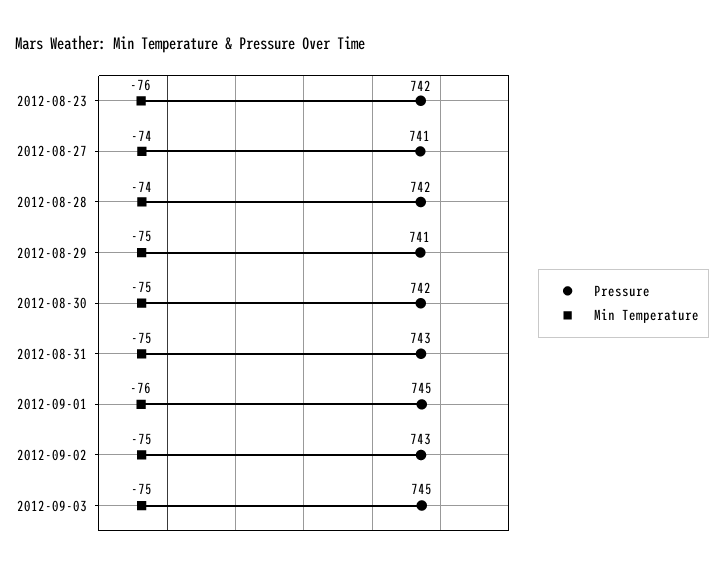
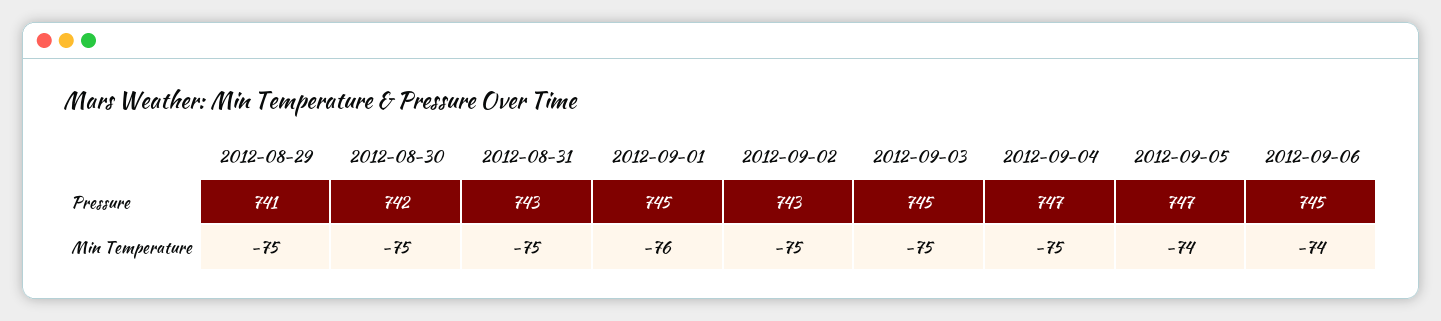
Pressure, 2012-08-23: 742 -> none
Min Temperature, 2012-08-23: -76 -> none
Pressure, 2012-08-27: 741 -> none
Min Temperature, 2012-08-27: -74 -> none
Pressure, 2012-08-28: 742 -> none
Min Temperature, 2012-08-28: -74 -> none
Pressure, 2012-09-04: none -> 747
Pressure, 2012-09-05: none -> 747
Pressure, 2012-09-06: none -> 745
Min Temperature, 2012-09-04: none -> -75
Min Temperature, 2012-09-05: none -> -74
Min Temperature, 2012-09-06: none -> -74

